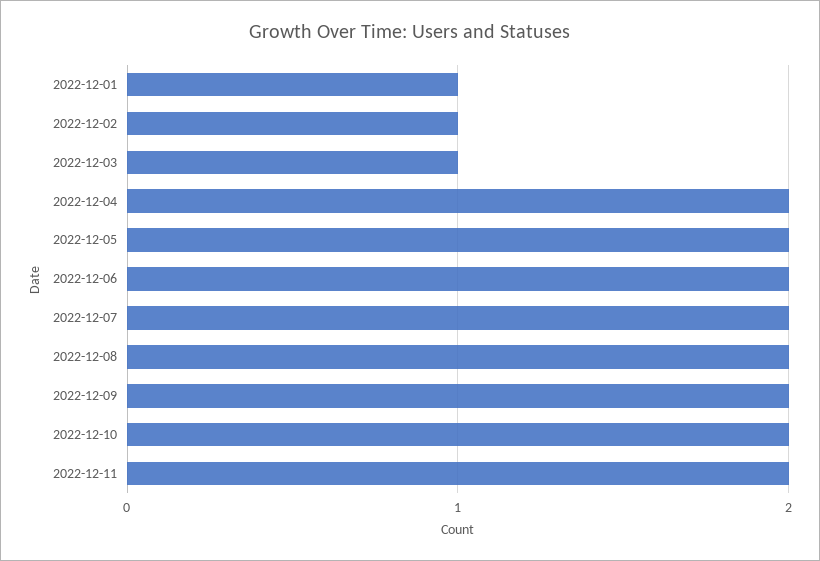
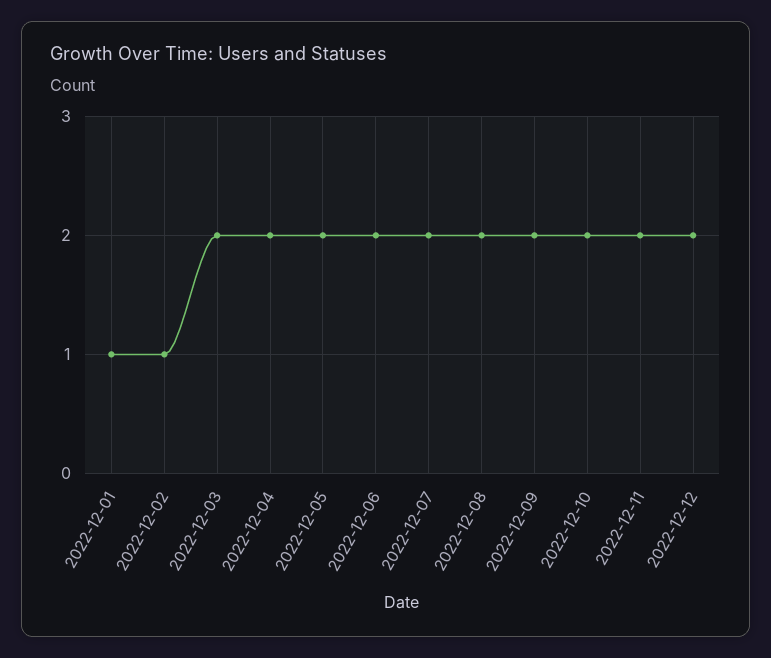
2022-12-03: 1 -> 2
2022-12-12: none -> 2

